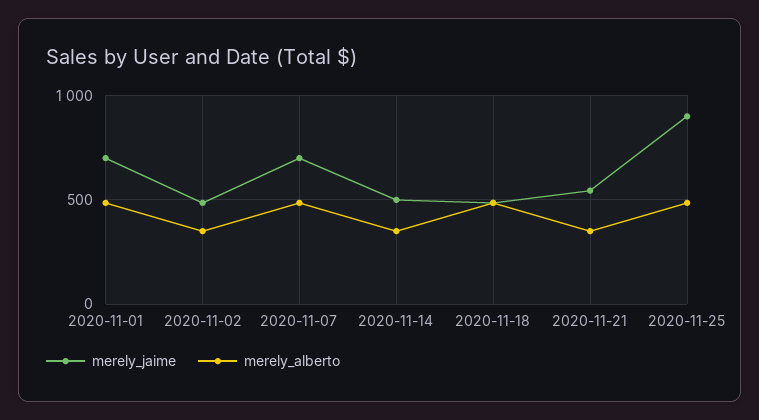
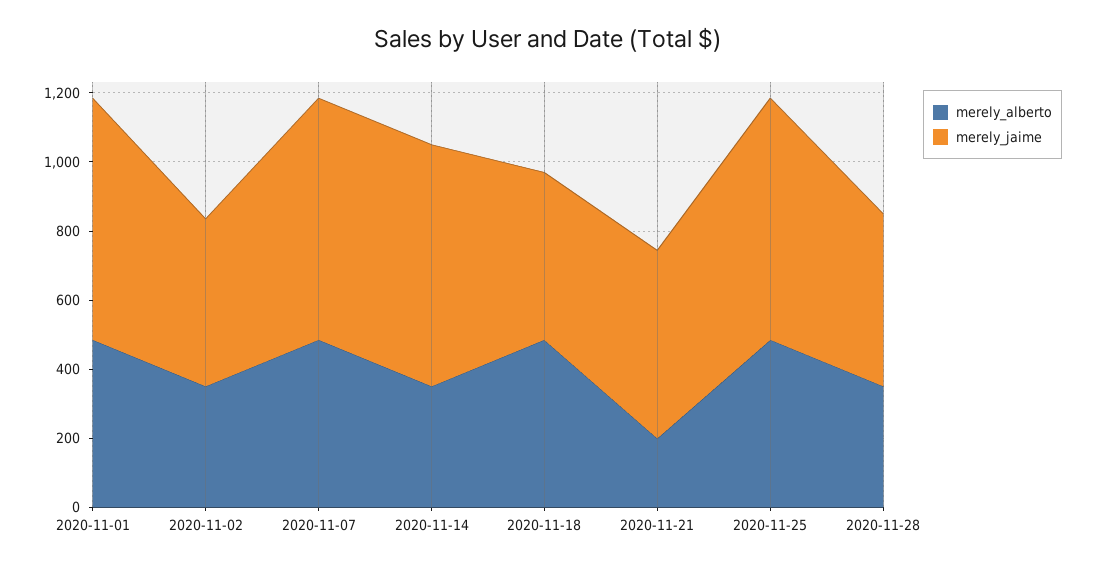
merely_jaime, 2020-11-14: 500 -> 700
merely_alberto, 2020-11-21: 350 -> 200
merely_jaime, 2020-11-25: 900 -> 700
merely_alberto, 2020-11-28: none -> 350
merely_jaime, 2020-11-28: none -> 500

